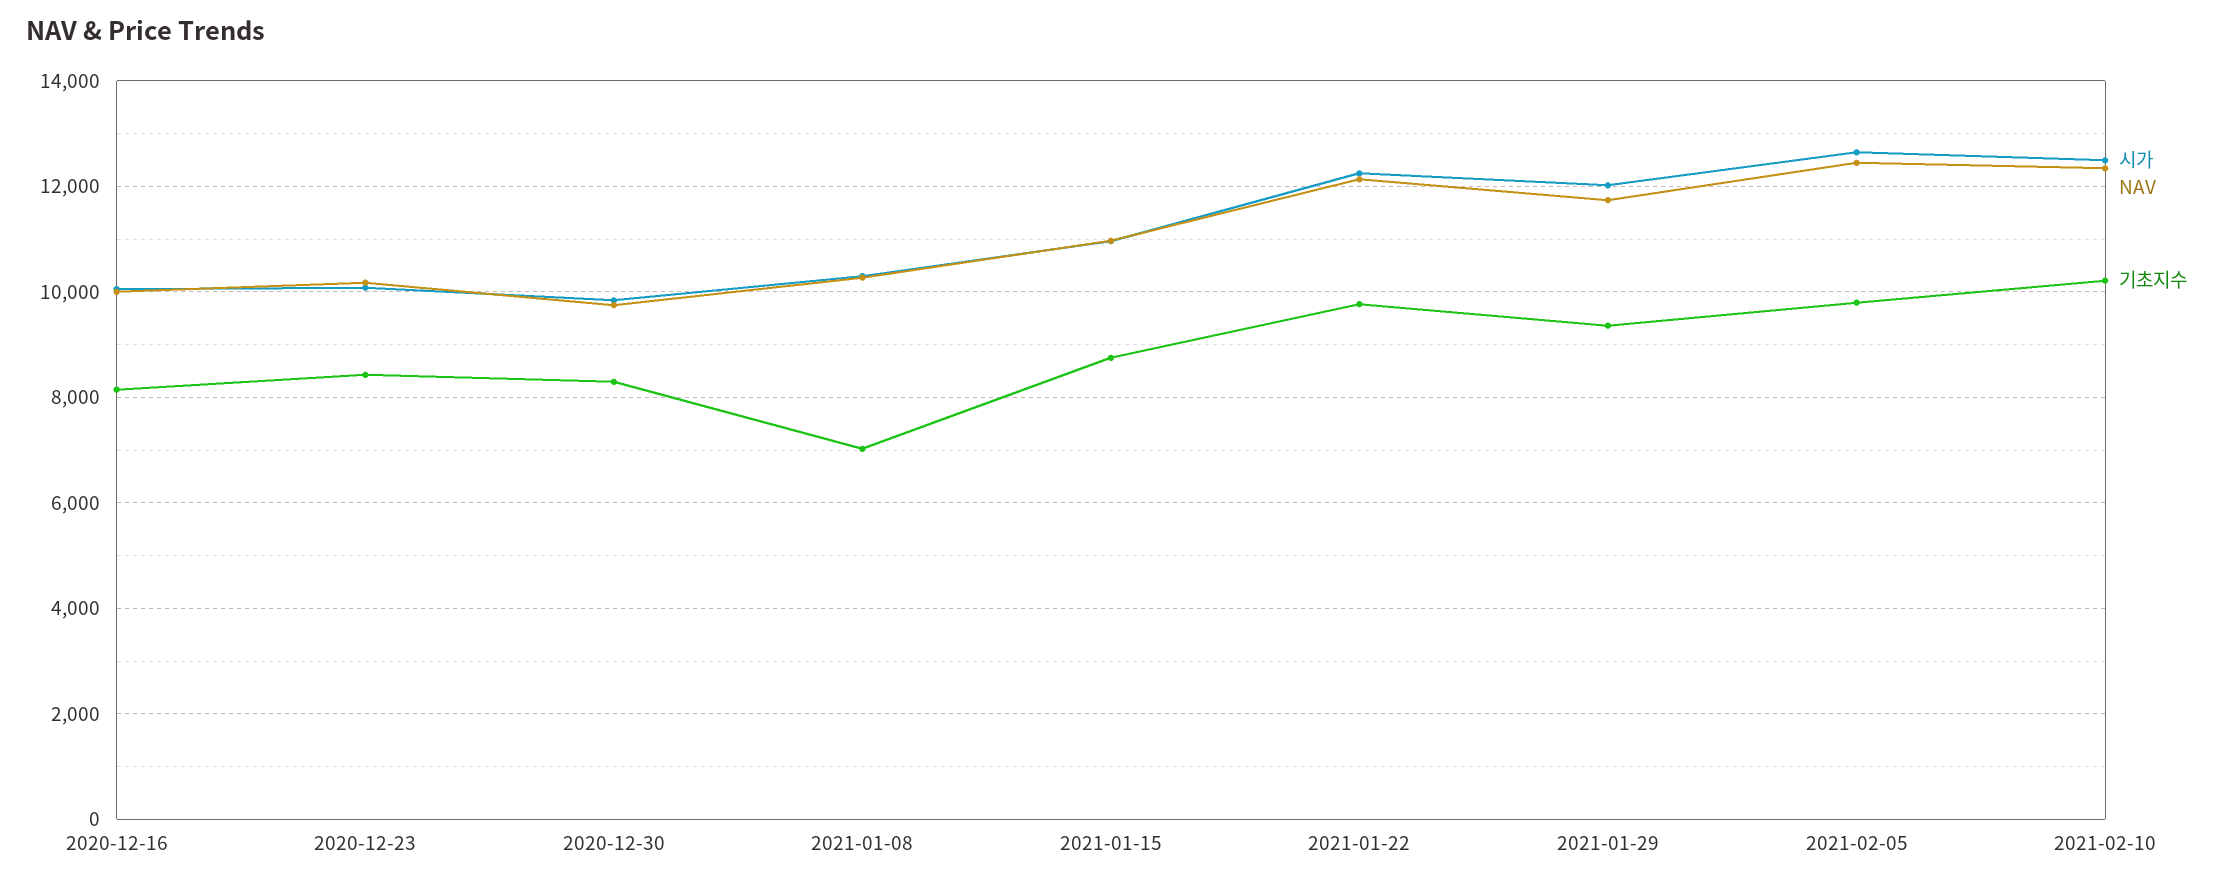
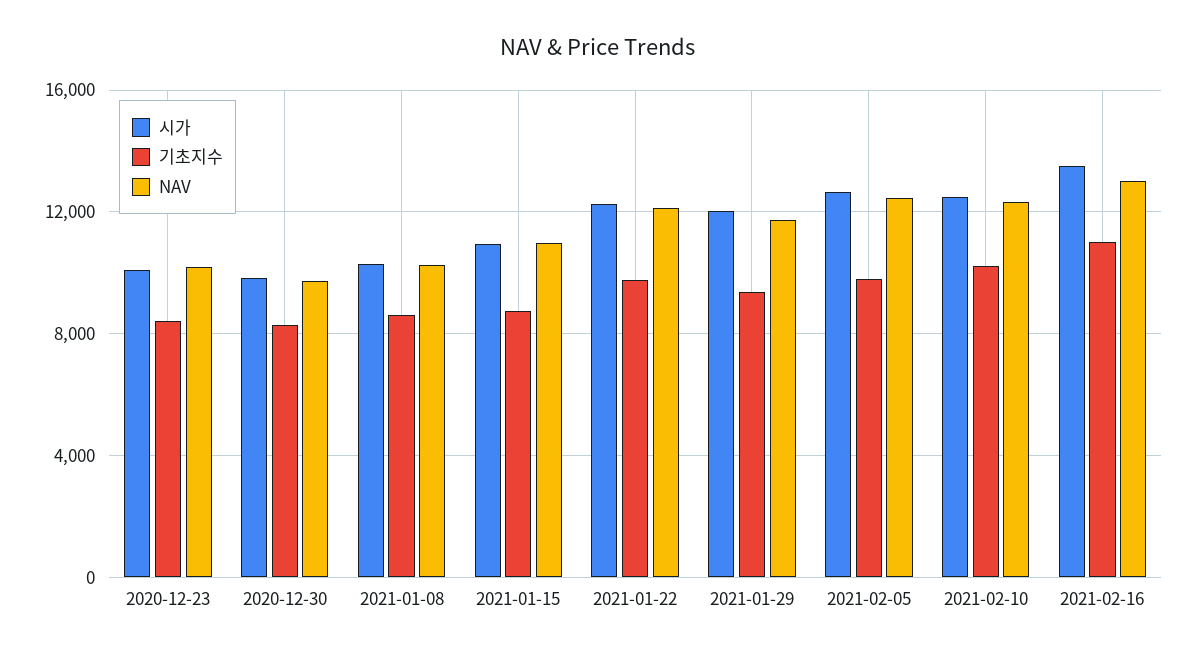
시가, 2020-12-16: 10000 -> none
NAV, 2020-12-16: 10000 -> none
기초지수, 2020-12-16: 8200 -> none
기초지수, 2021-01-08: 7000 -> 8500
시가, 2021-02-16: none -> 13500
기초지수, 2021-02-16: none -> 11000
NAV, 2021-02-16: none -> 13000

